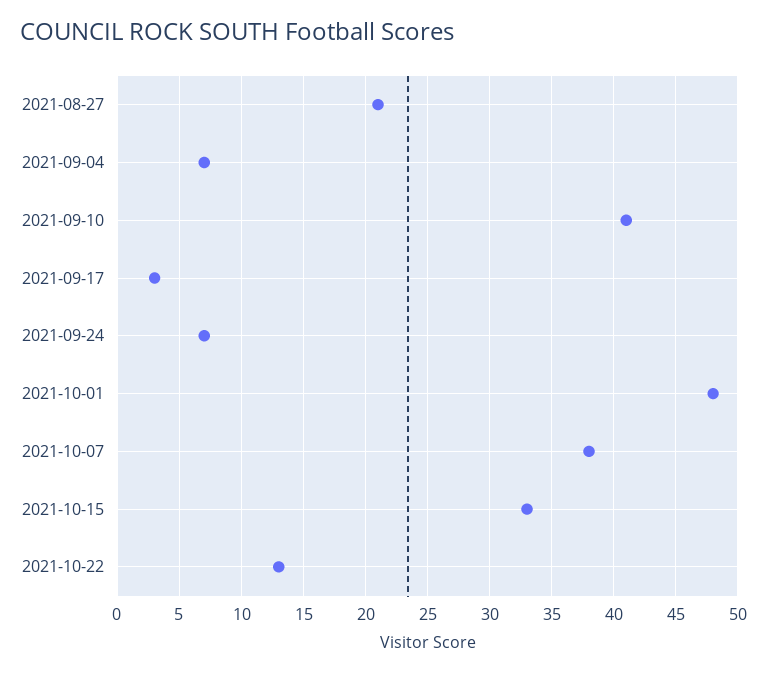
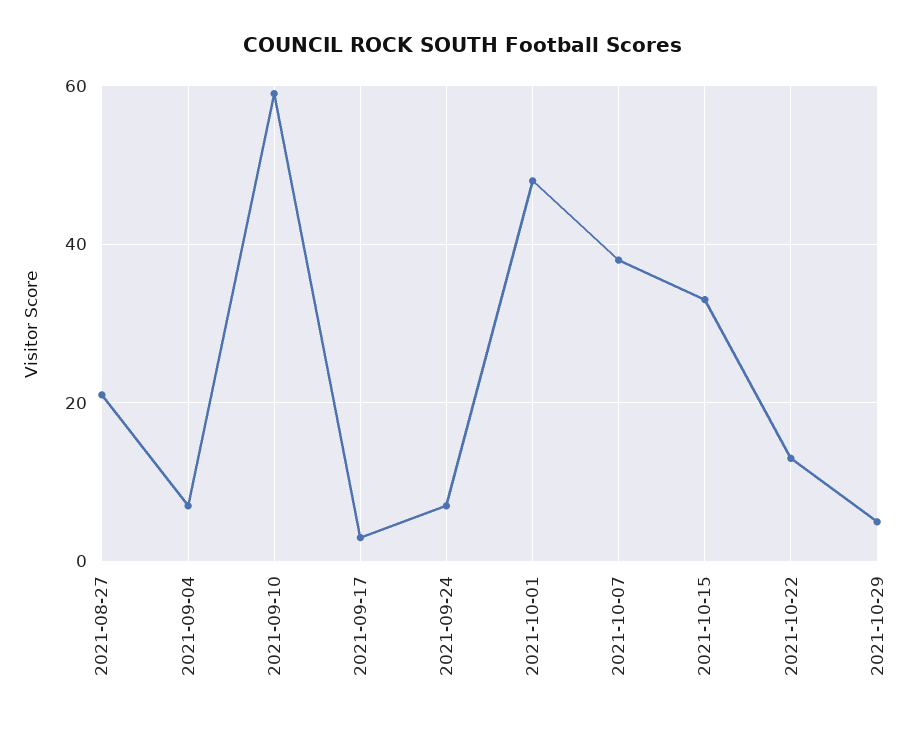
2021-09-10: 41 -> 60
2021-10-29: none -> 5

